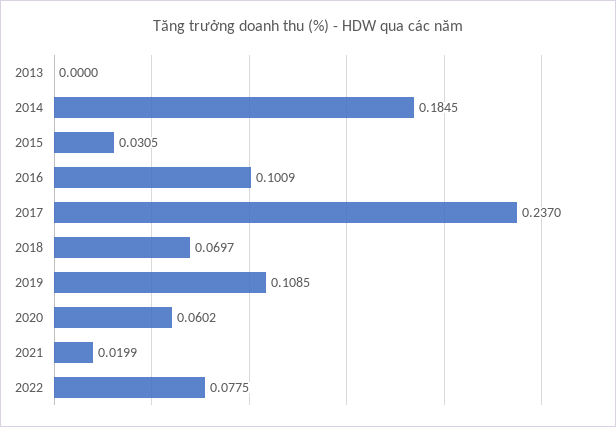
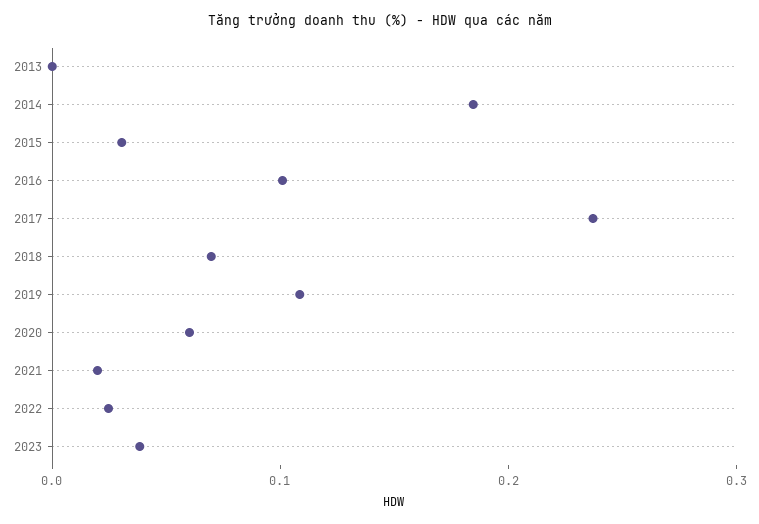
2022: 0.0775 -> 0.02
2023: none -> 0.04

